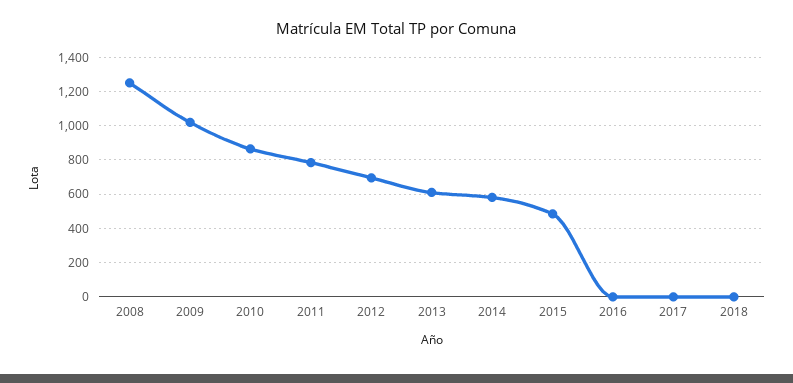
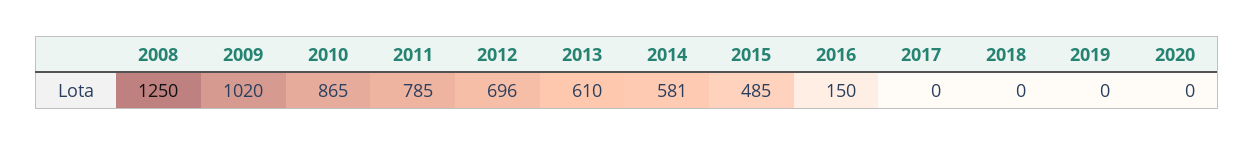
2016: 0 -> 150
2019: none -> 0
2020: none -> 0

